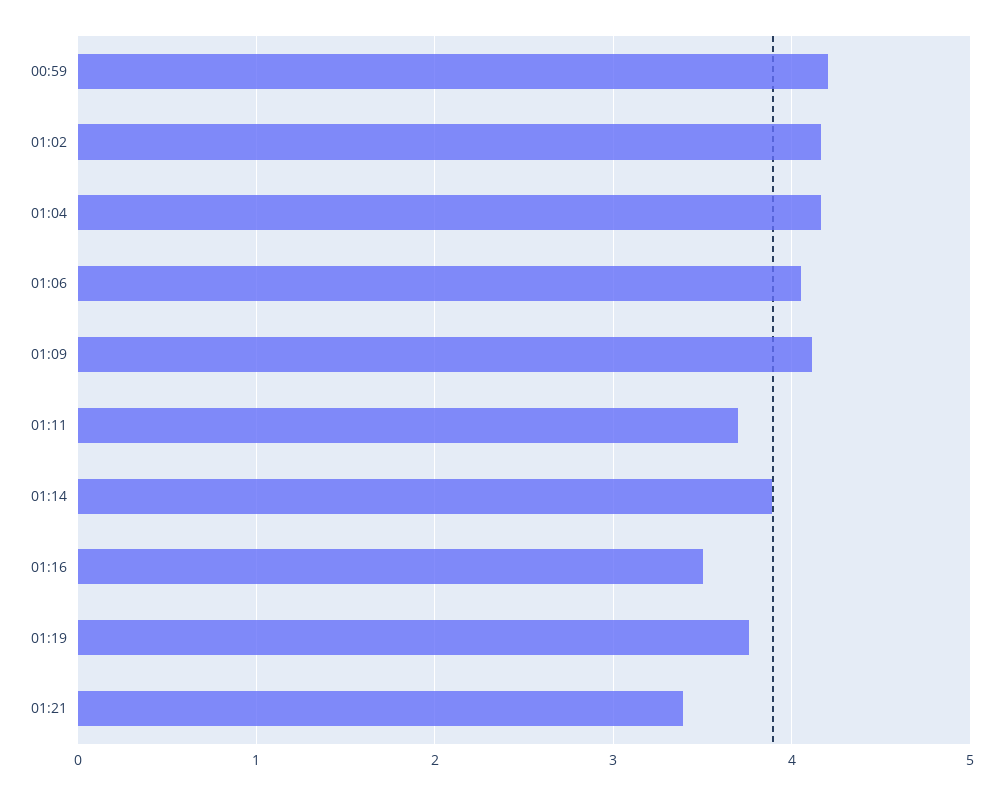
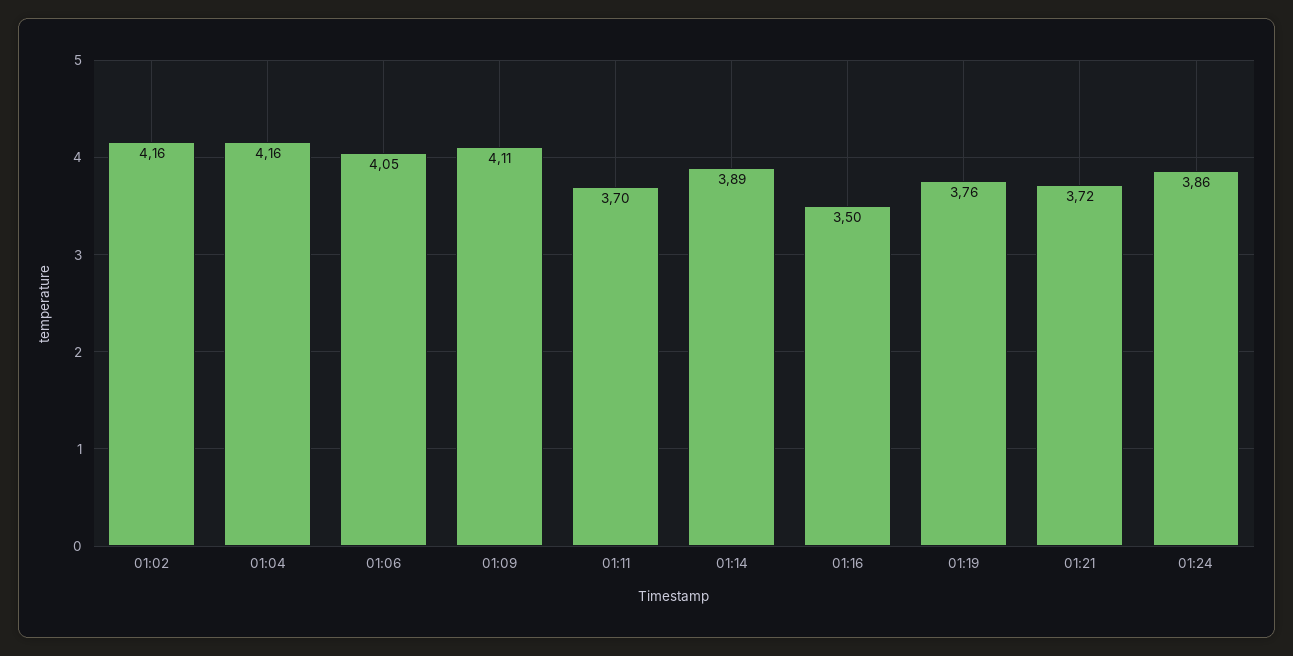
00:59: 4.2 -> none
01:21: 3.4 -> 3.72
01:24: none -> 3.86

